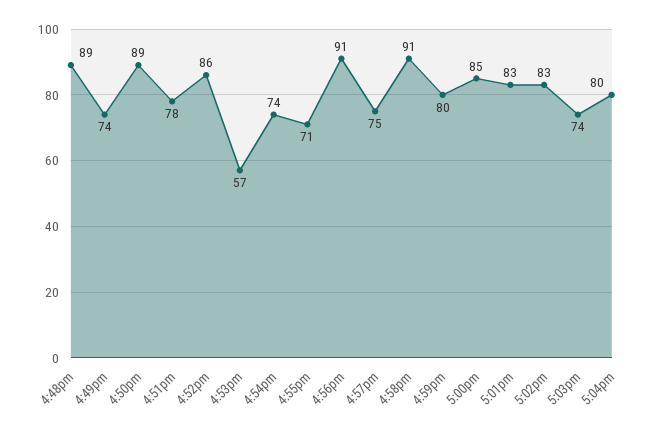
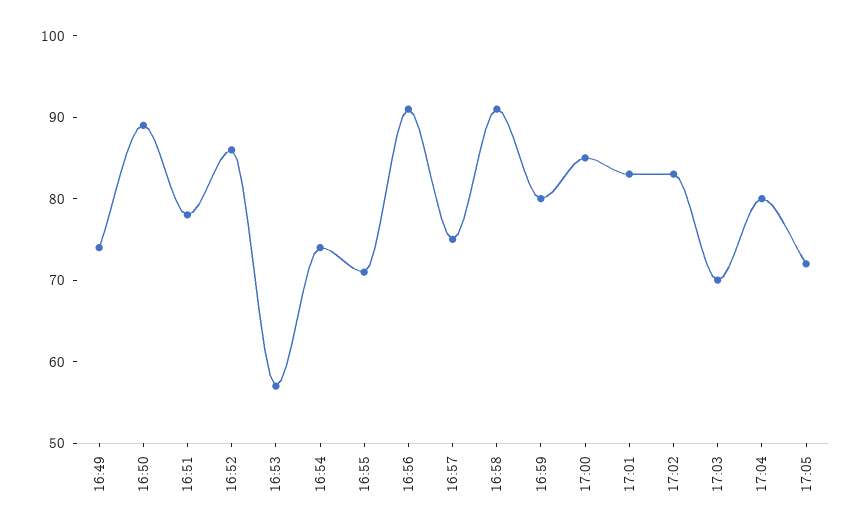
4:48pm: 89 -> none
5:03pm: 74 -> 70
17:05: none -> 72

